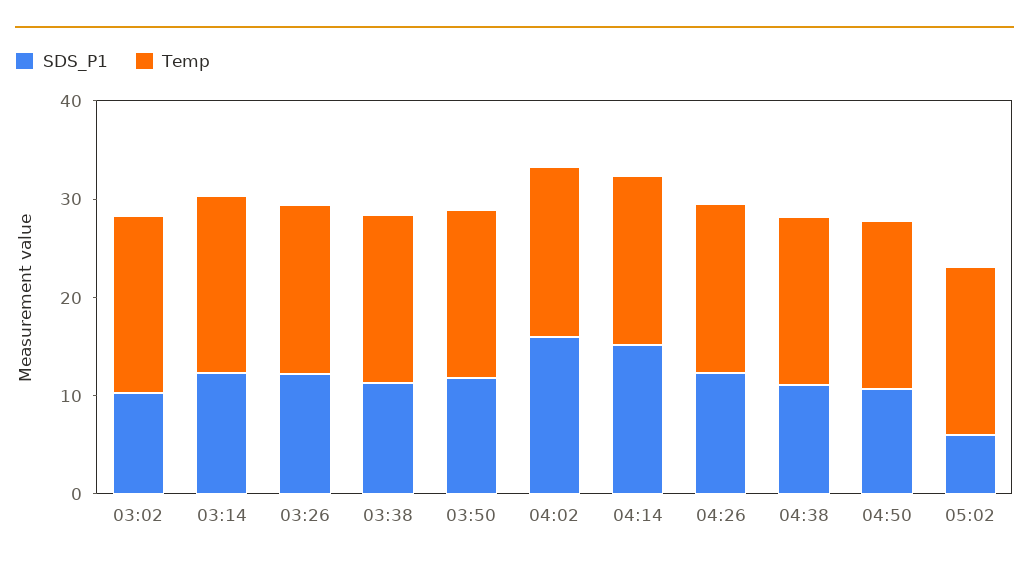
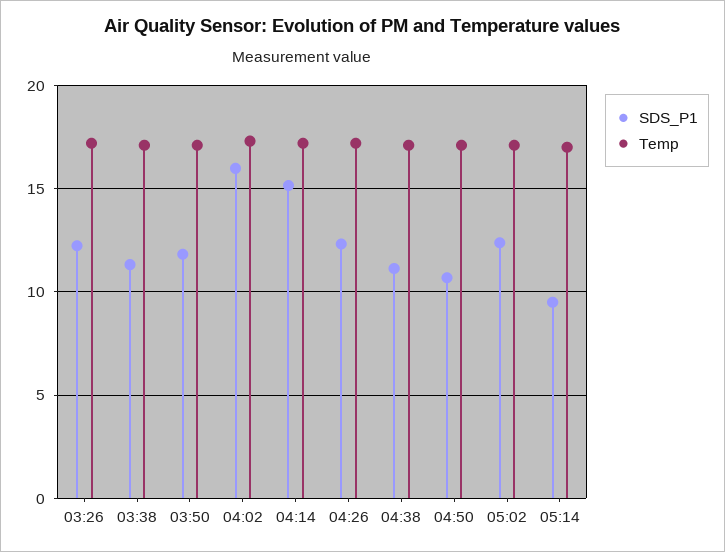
SDS_P1, 03:02: 10 -> none
Temp, 03:02: 18 -> none
SDS_P1, 03:14: 12 -> none
Temp, 03:14: 18 -> none
SDS_P1, 05:02: 6 -> 12.5
SDS_P1, 05:14: none -> 9.5
Temp, 05:14: none -> 17

